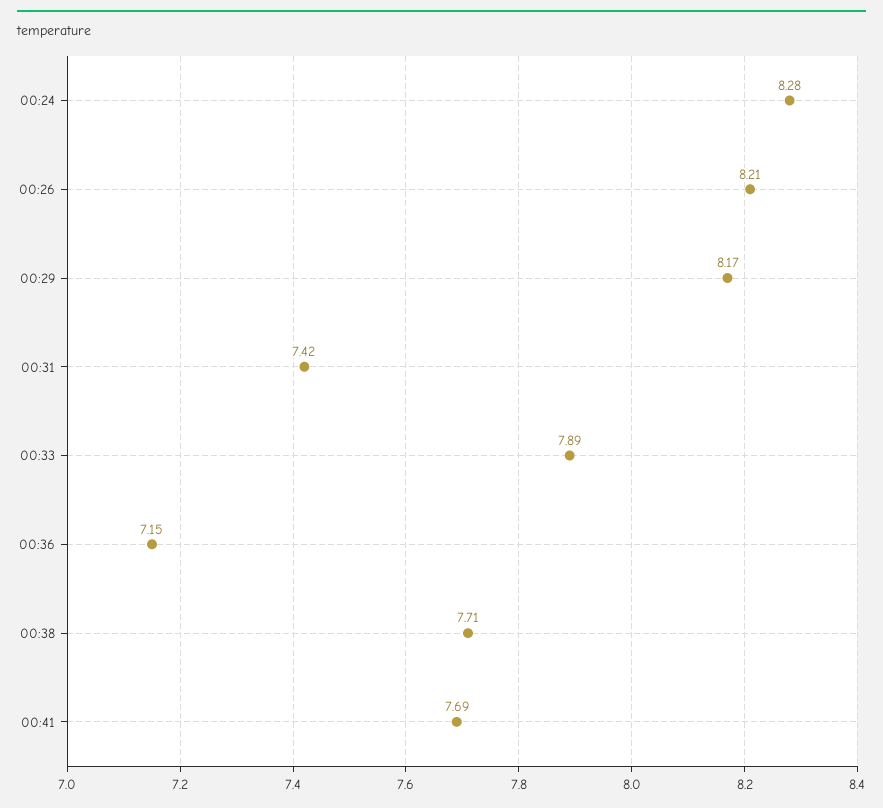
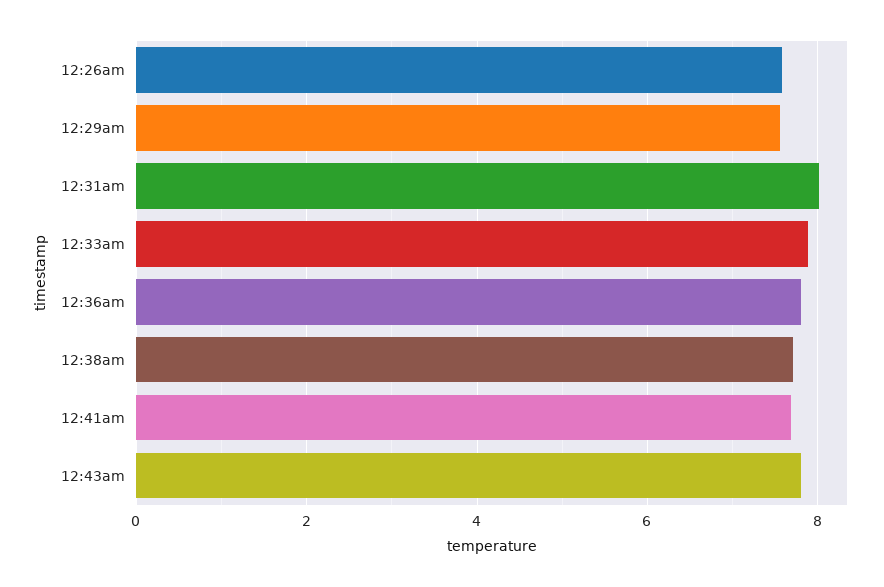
00:24: 8.28 -> none
00:26: 8.21 -> 7.6
00:29: 8.17 -> 7.6
00:31: 7.42 -> 8
00:36: 7.15 -> 7.8
12:43am: none -> 7.8

